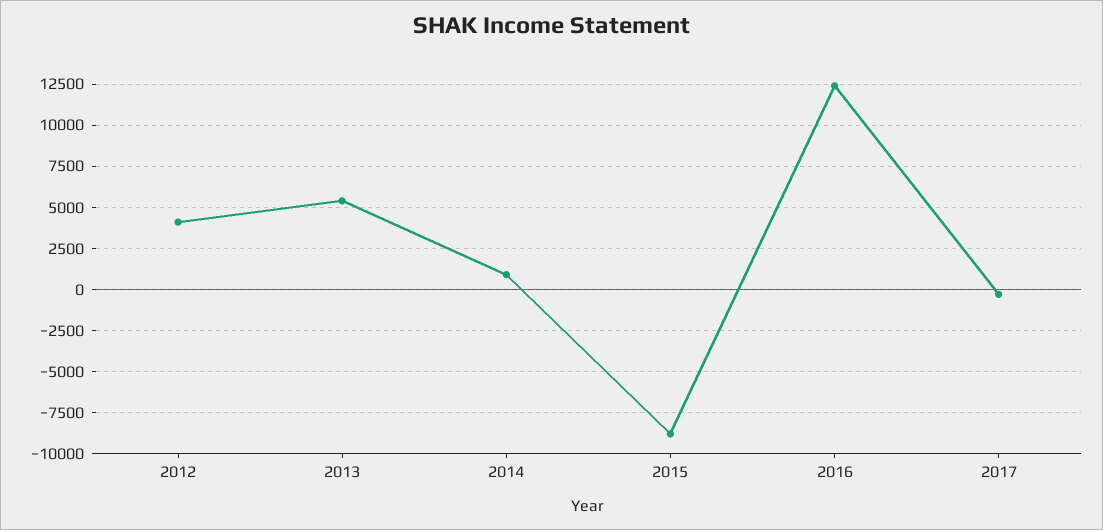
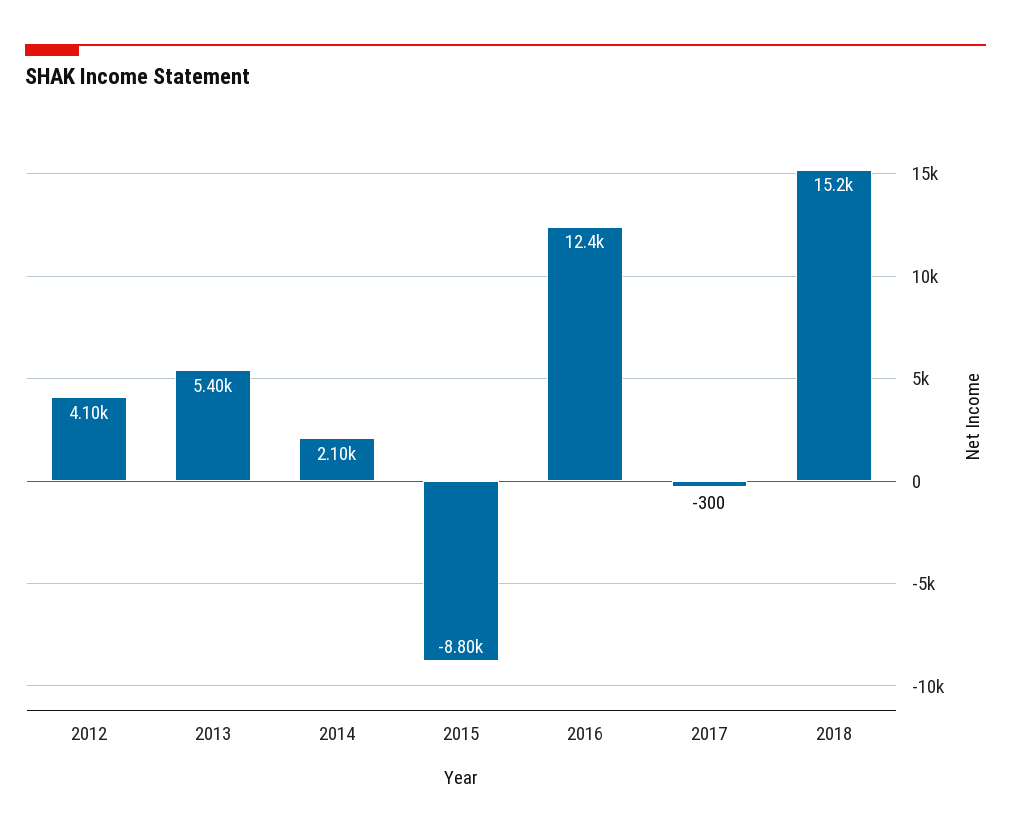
2014: 1000 -> 2100
2018: none -> 15200

